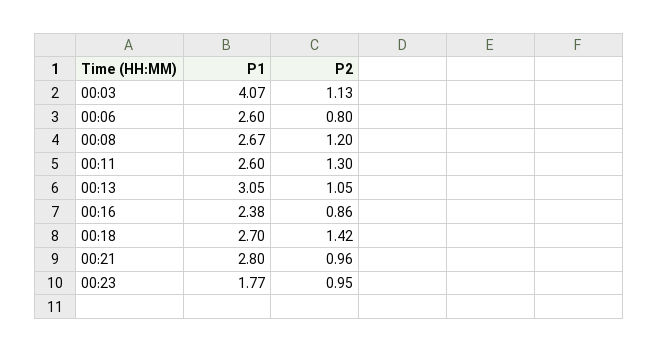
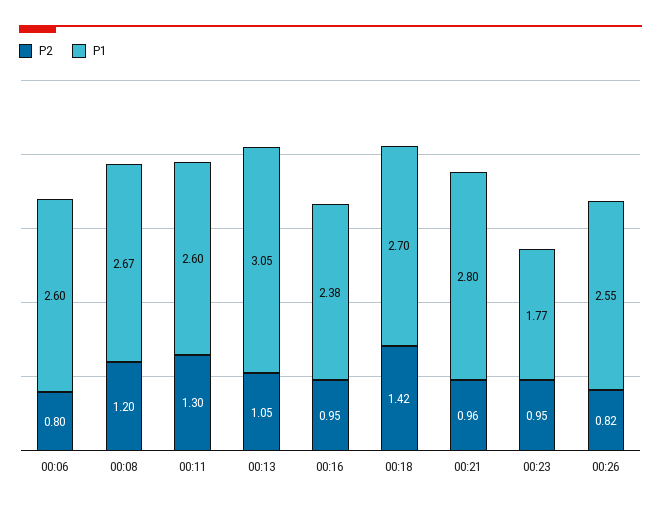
P1, 00:03: 4.07 -> none
P2, 00:03: 1.13 -> none
P2, 00:16: 0.86 -> 0.95
P2, 00:26: none -> 0.82
P1, 00:26: none -> 2.55

